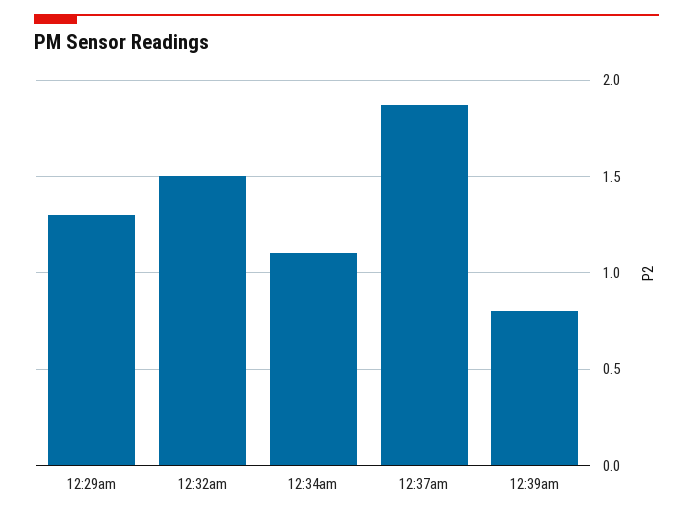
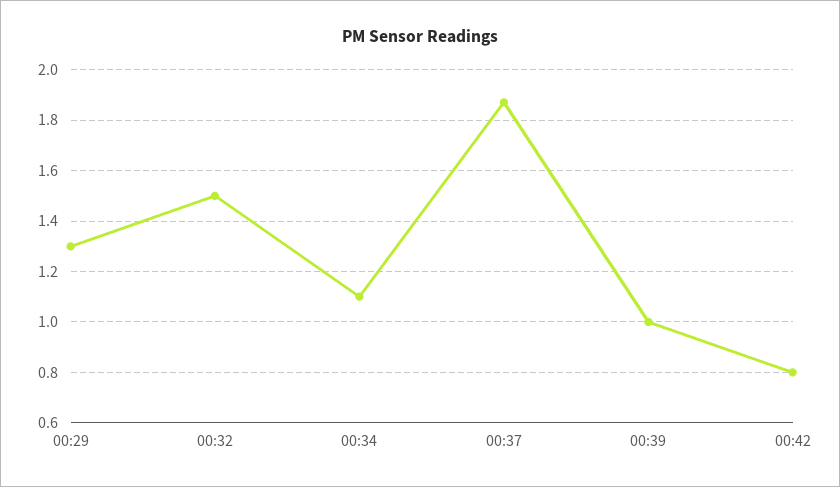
12:39am: 0.8 -> 1
00:42: none -> 0.8

